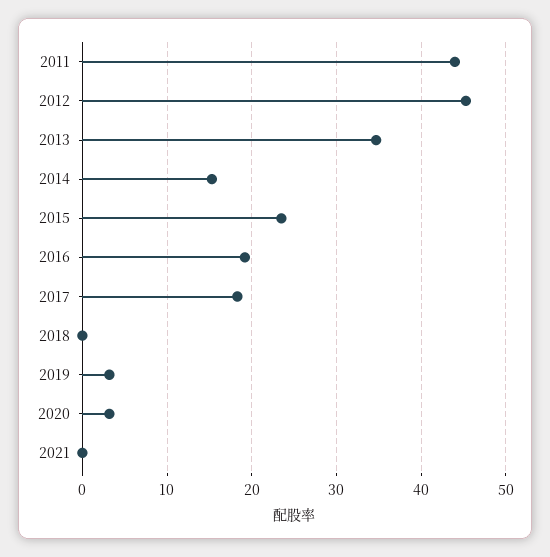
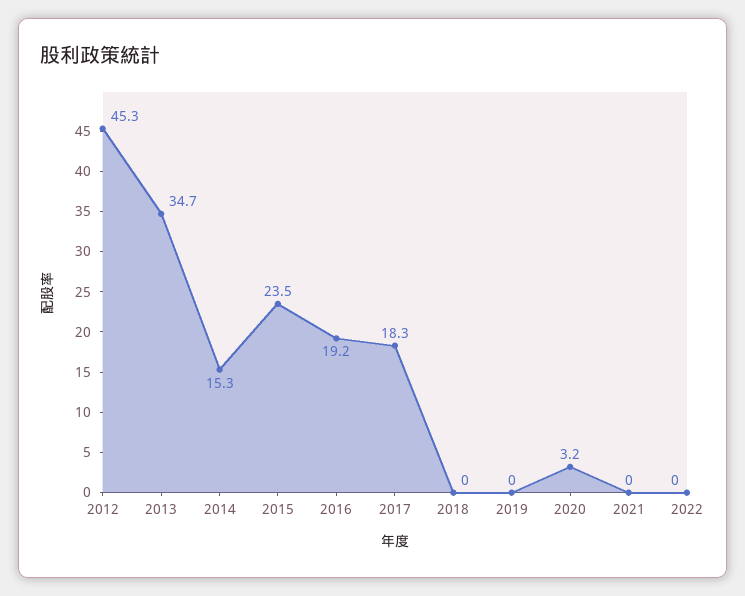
2011: 44 -> none
2019: 3 -> 0
2022: none -> 0

